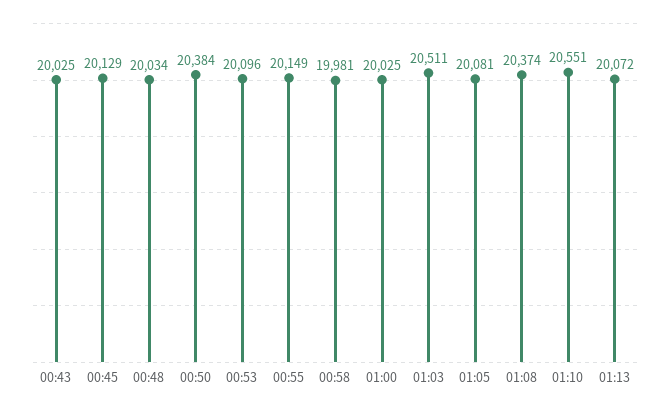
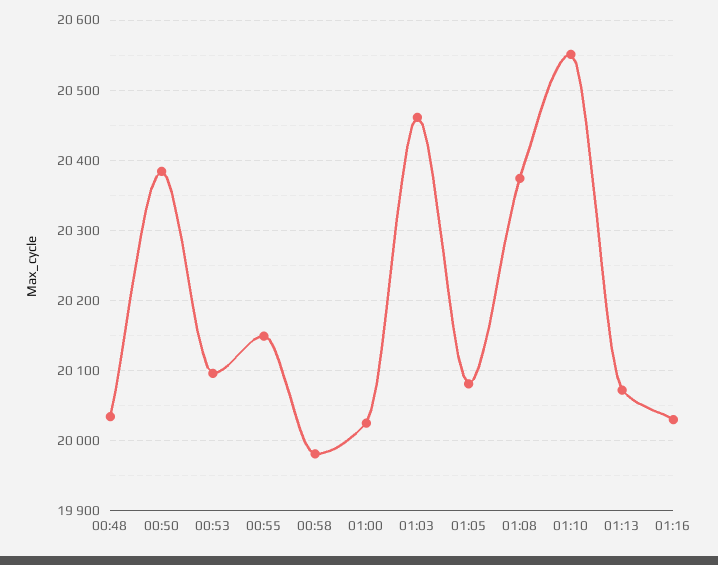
00:43: 20025 -> none
00:45: 20129 -> none
01:03: 20511 -> 20460
01:16: none -> 20030

